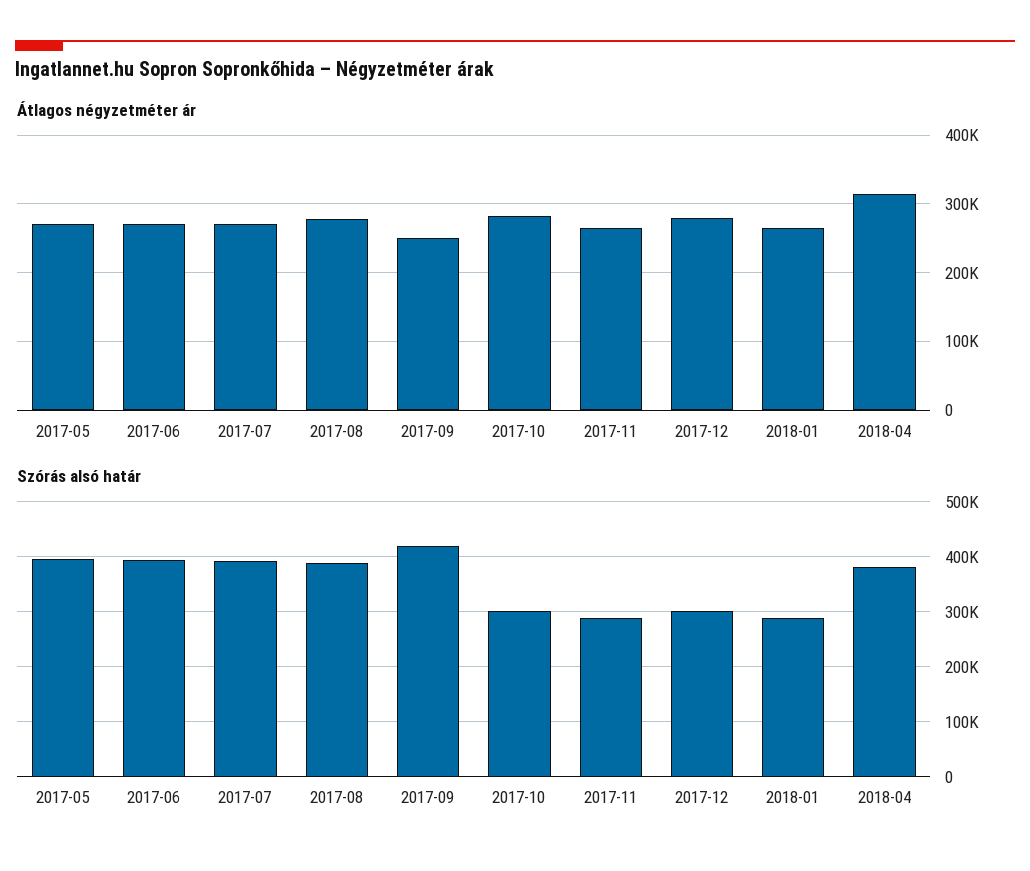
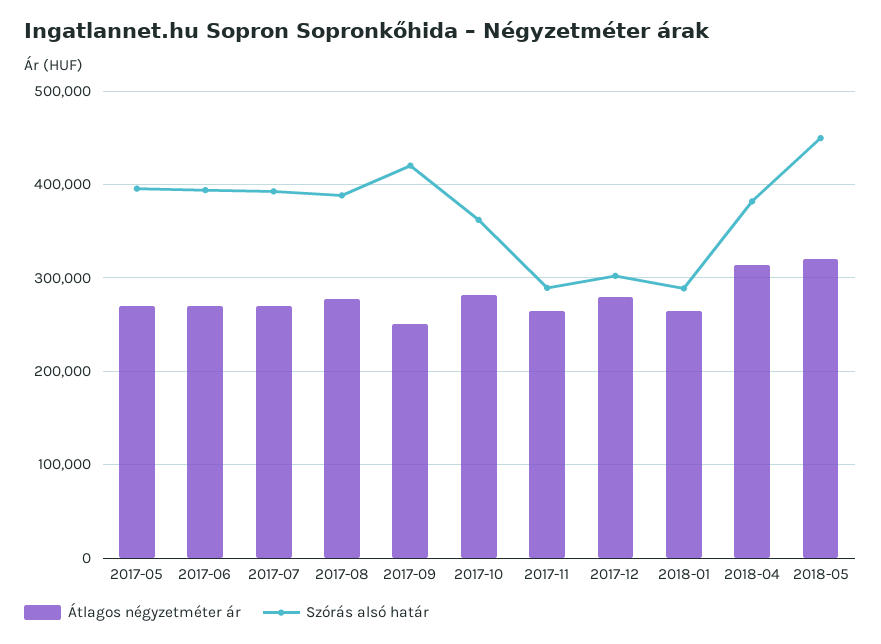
Szórás alsó határ, 2017-10: 300000 -> 360000
Átlagos négyzetméter ár, 2018-05: none -> 320000
Szórás alsó határ, 2018-05: none -> 450000

